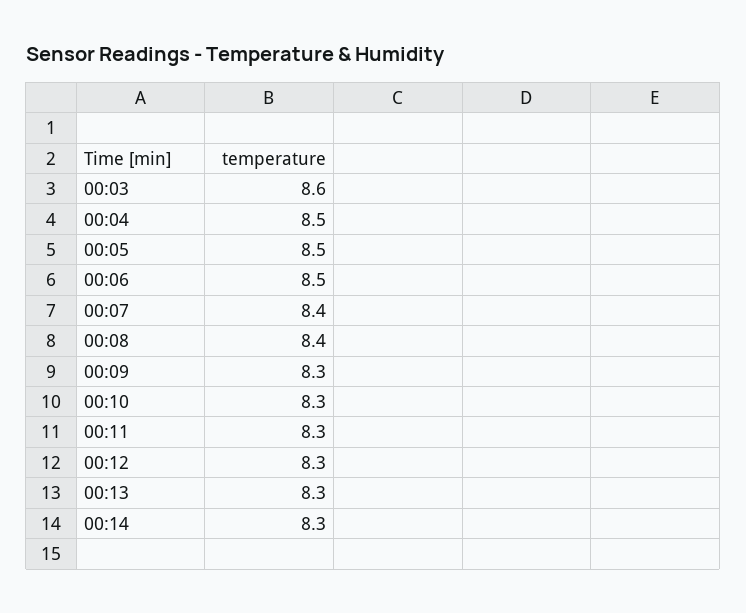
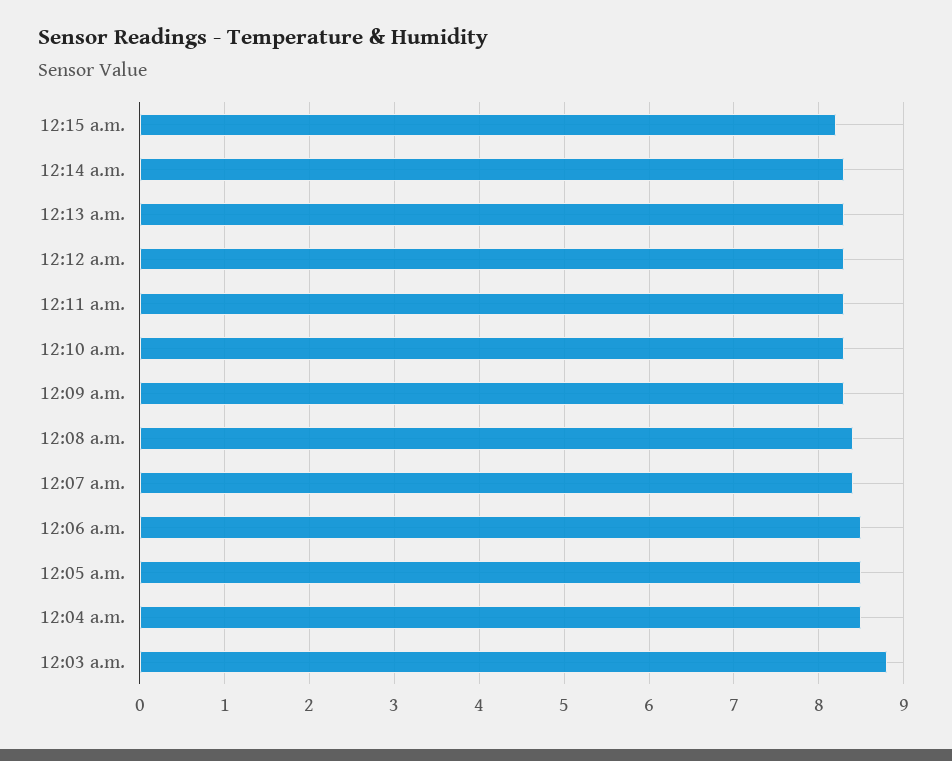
00:03: 8.6 -> 8.8
12:15 a.m.: none -> 8.2

